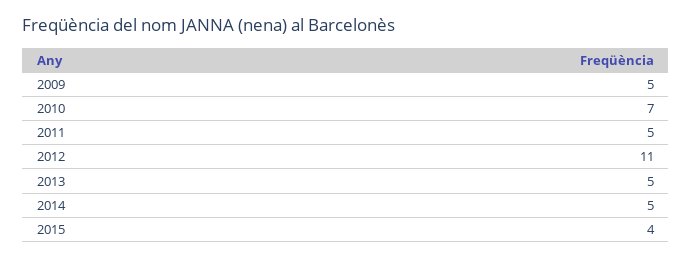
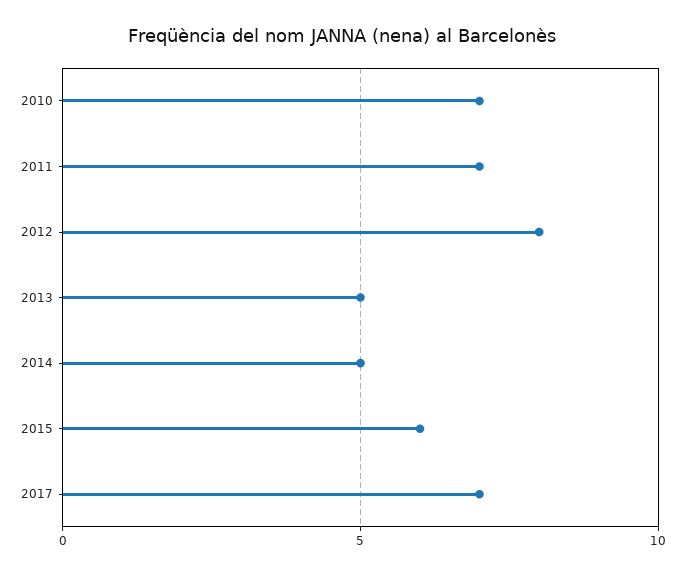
2009: 5 -> none
2011: 5 -> 7
2012: 11 -> 8
2015: 4 -> 6
2017: none -> 7

